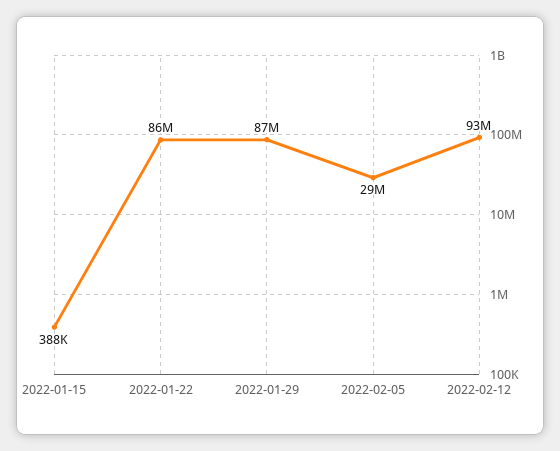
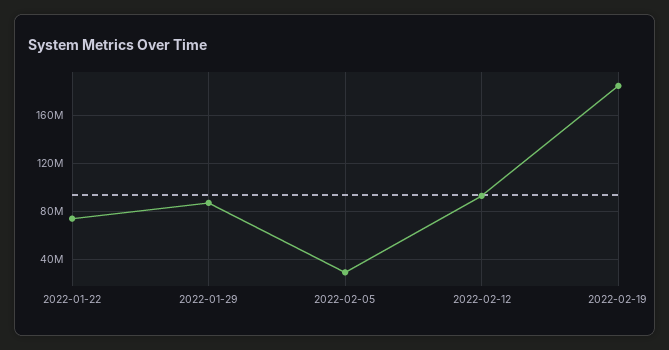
2022-01-15: 388000 -> none
2022-01-22: 86000000 -> 75000000
2022-02-19: none -> 185000000

